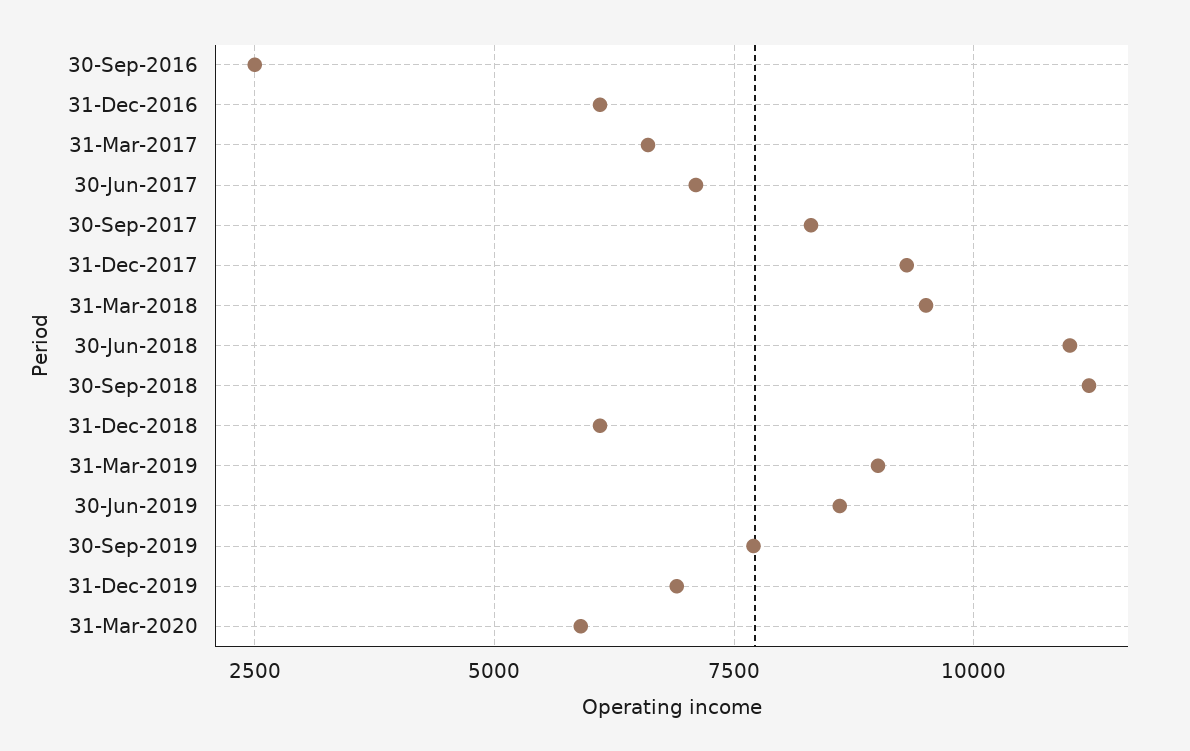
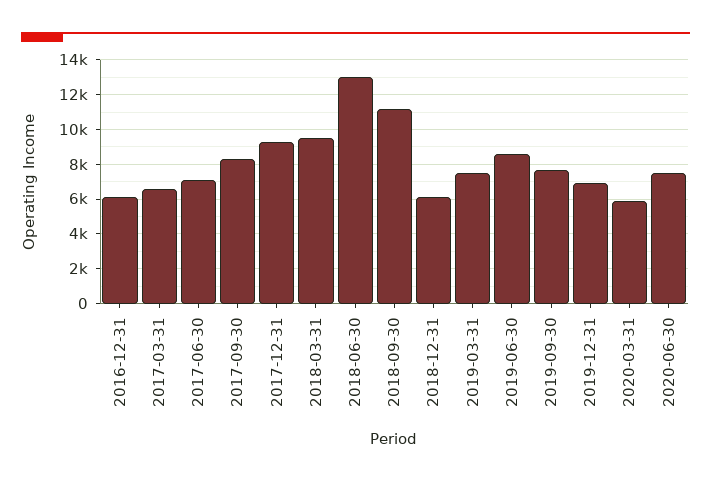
30-Sep-2016: 2500 -> none
30-Jun-2018: 11000 -> 13000
31-Mar-2019: 9000 -> 7500
2020-06-30: none -> 7500

